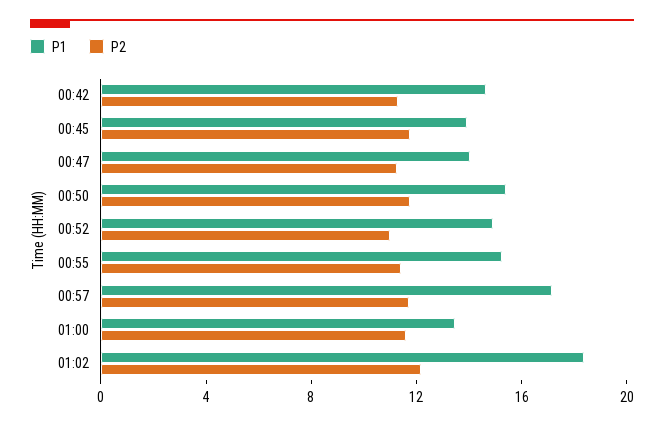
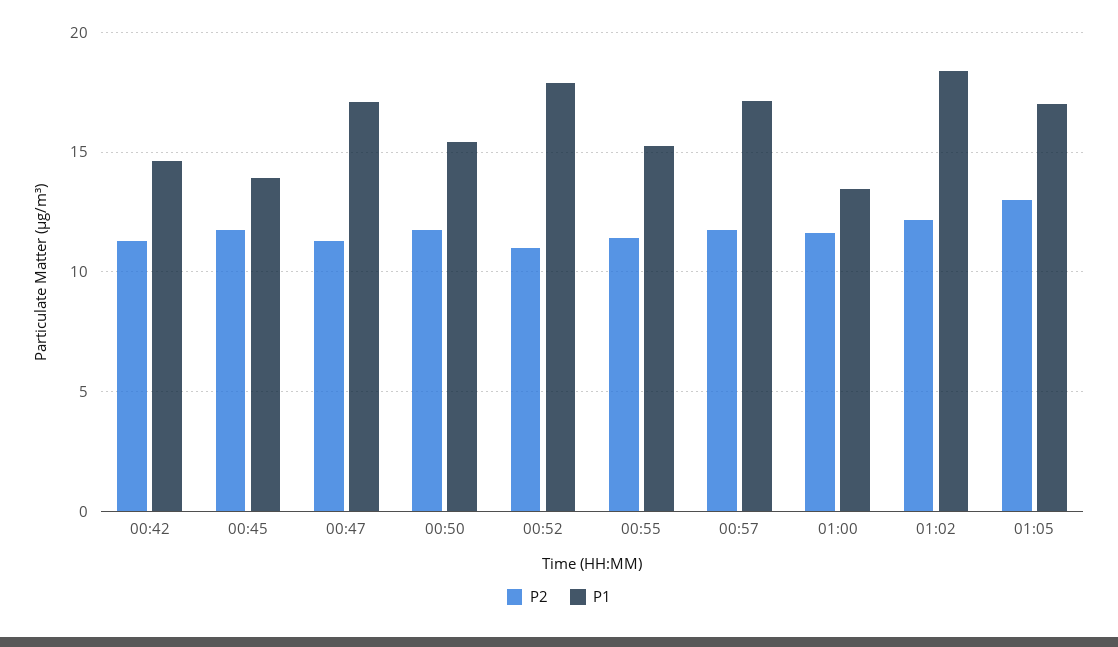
P1, 00:47: 14 -> 17
P1, 00:52: 15 -> 18
P2, 01:05: none -> 13
P1, 01:05: none -> 17

